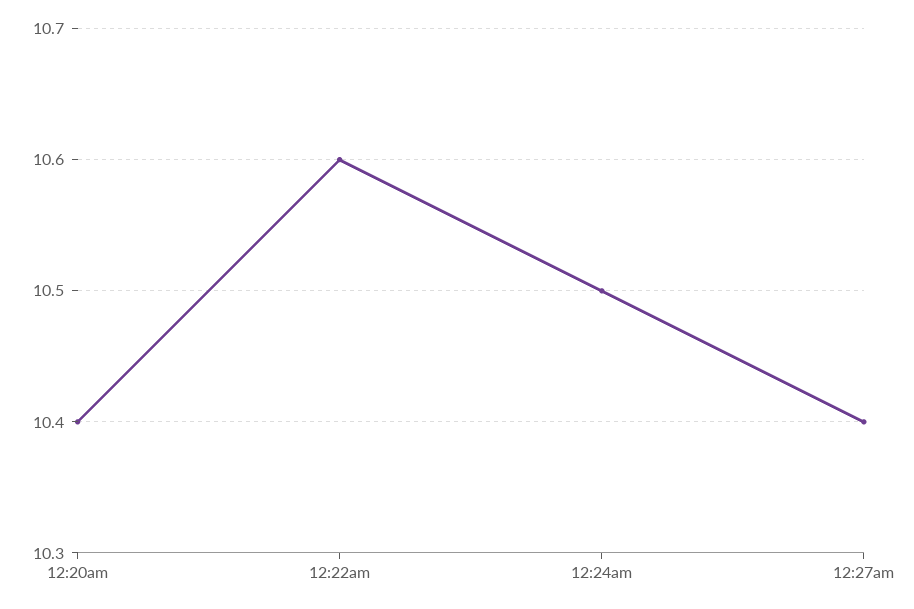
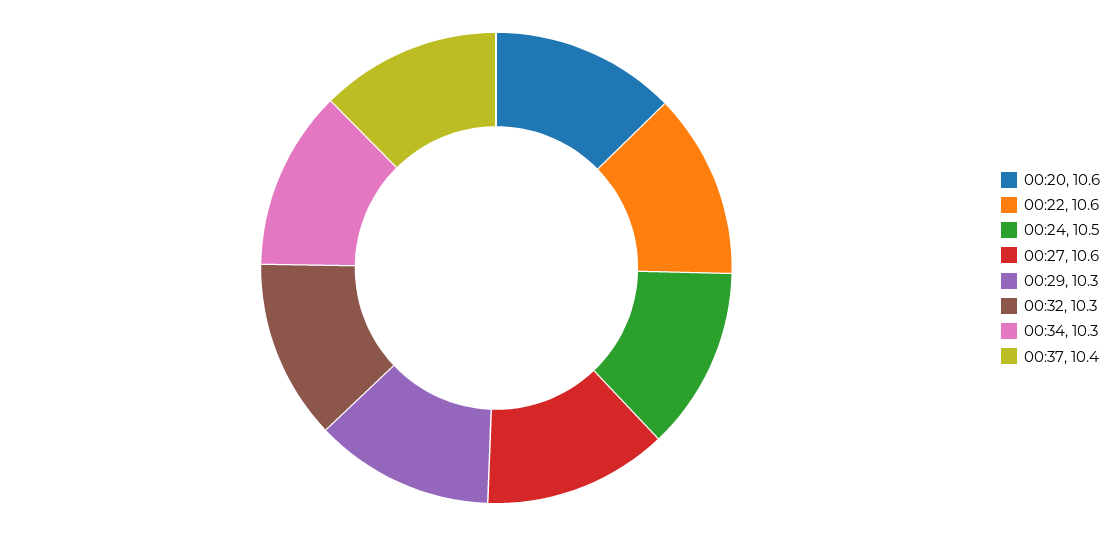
12:20am: 10.4 -> 10.6
12:27am: 10.4 -> 10.6
00:29: none -> 10.3
00:32: none -> 10.3
00:34: none -> 10.3
00:37: none -> 10.4

